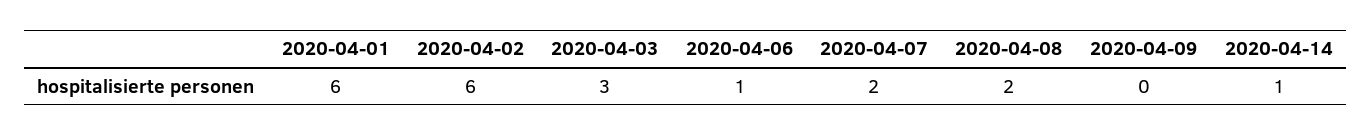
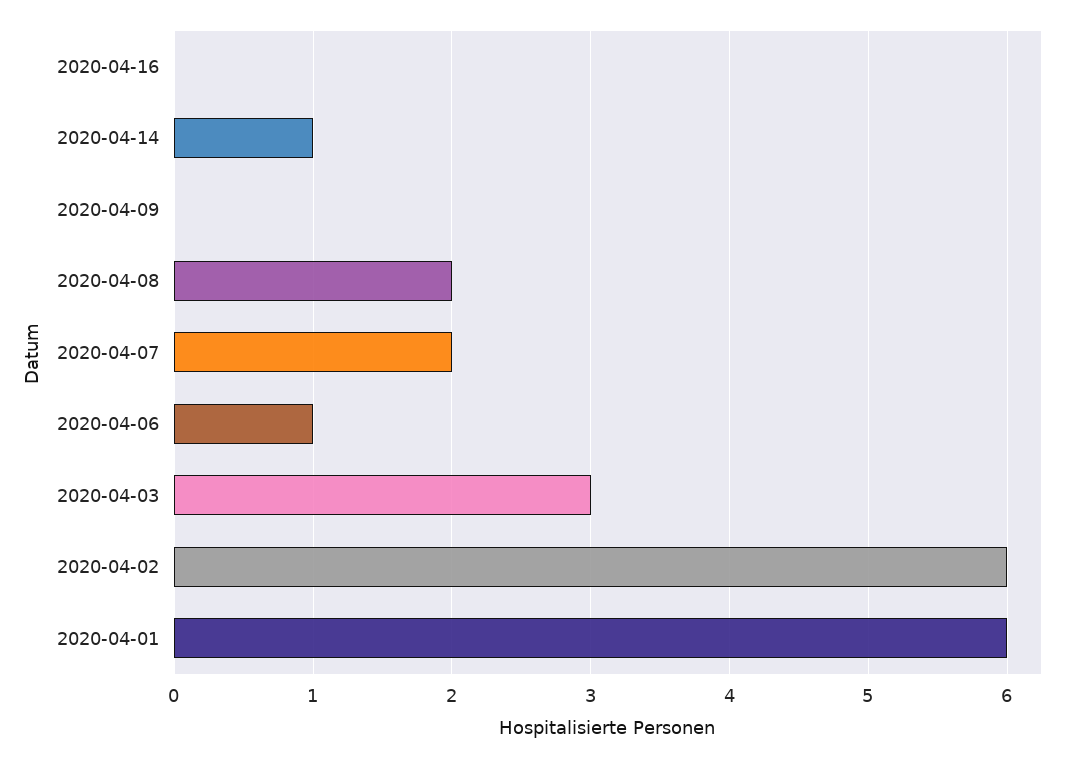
2020-04-16: none -> 0

